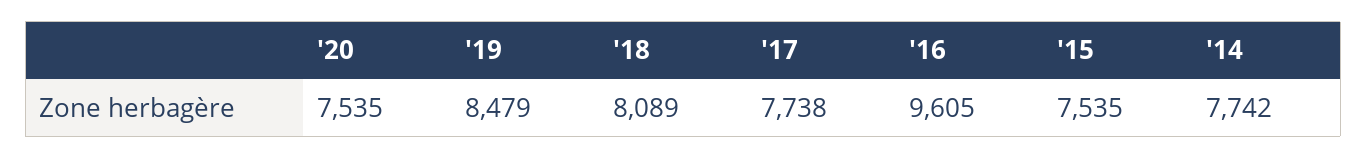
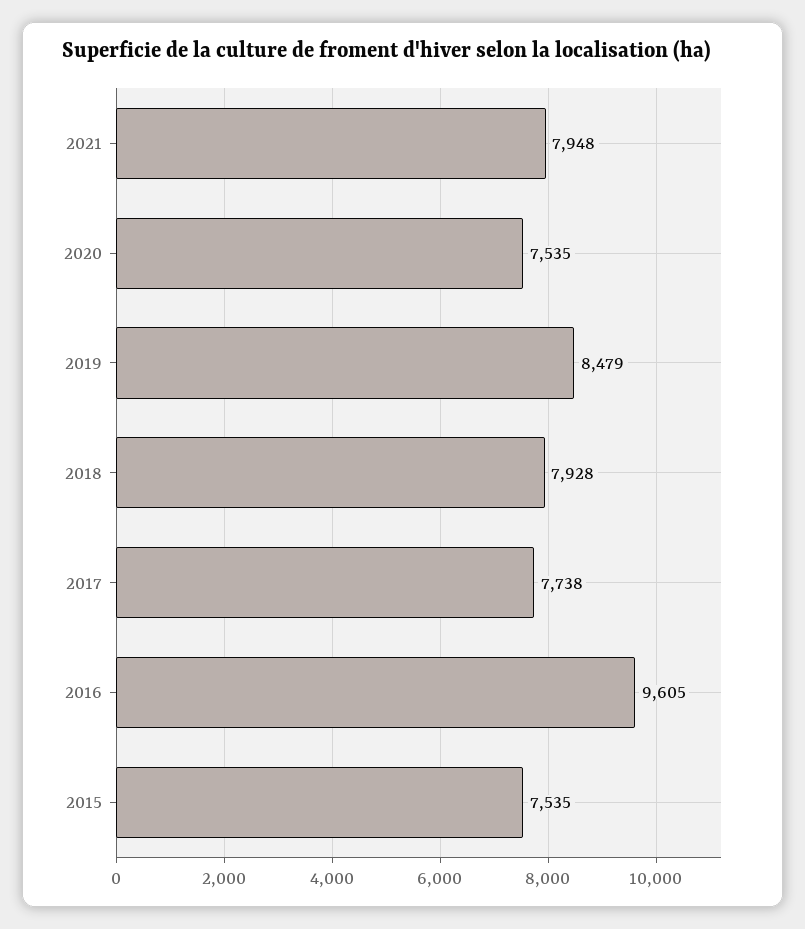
'18: 8089 -> 7928
'14: 7742 -> none
2021: none -> 7948

